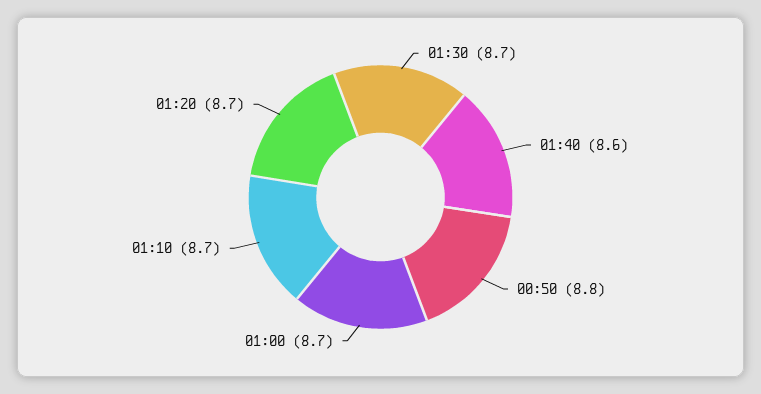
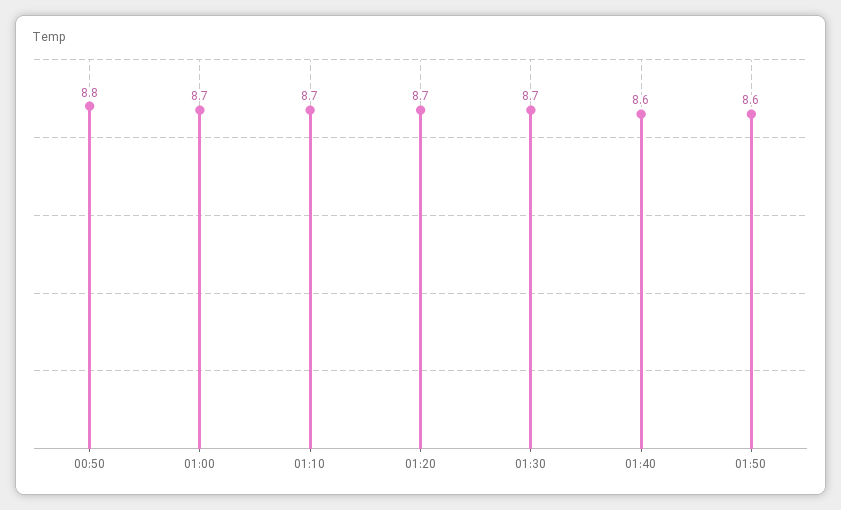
01:50: none -> 8.6

